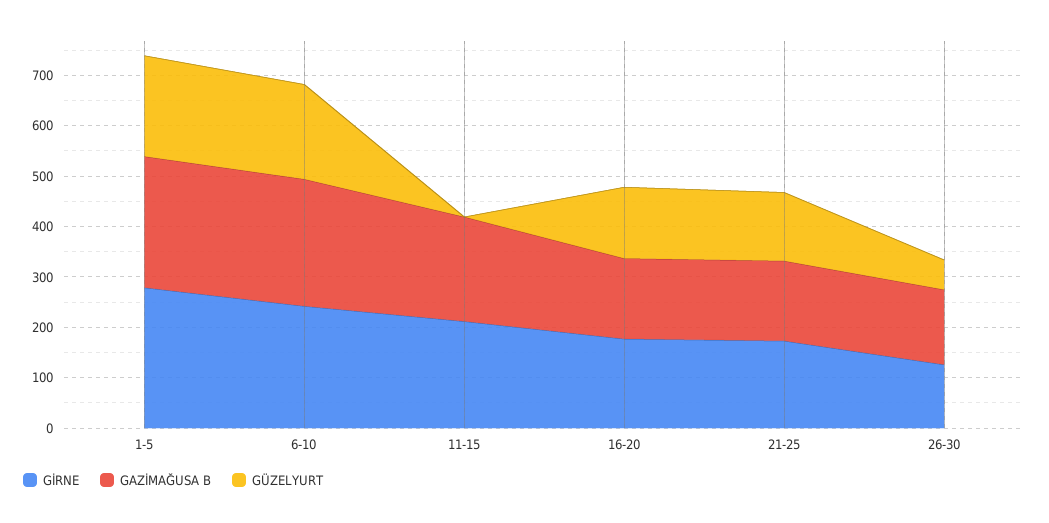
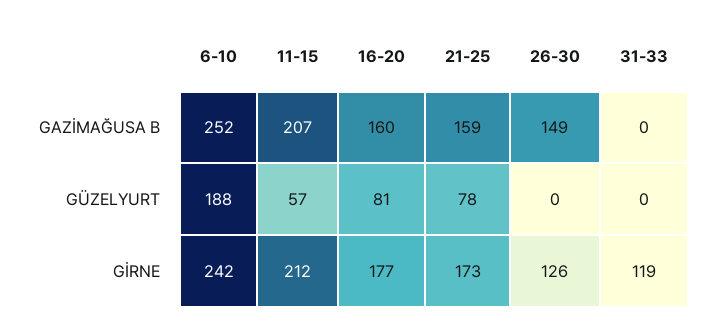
GİRNE, 1-5: 280 -> none
GAZİMAĞUSA B, 1-5: 260 -> none
GÜZELYURT, 1-5: 200 -> none
GÜZELYURT, 11-15: 0 -> 57
GÜZELYURT, 16-20: 140 -> 81
GÜZELYURT, 21-25: 140 -> 78
GÜZELYURT, 26-30: 60 -> 0
GAZİMAĞUSA B, 31-33: none -> 0
GÜZELYURT, 31-33: none -> 0
GİRNE, 31-33: none -> 119

